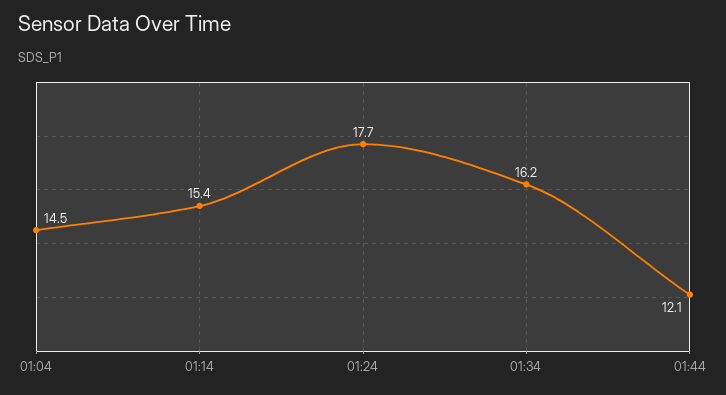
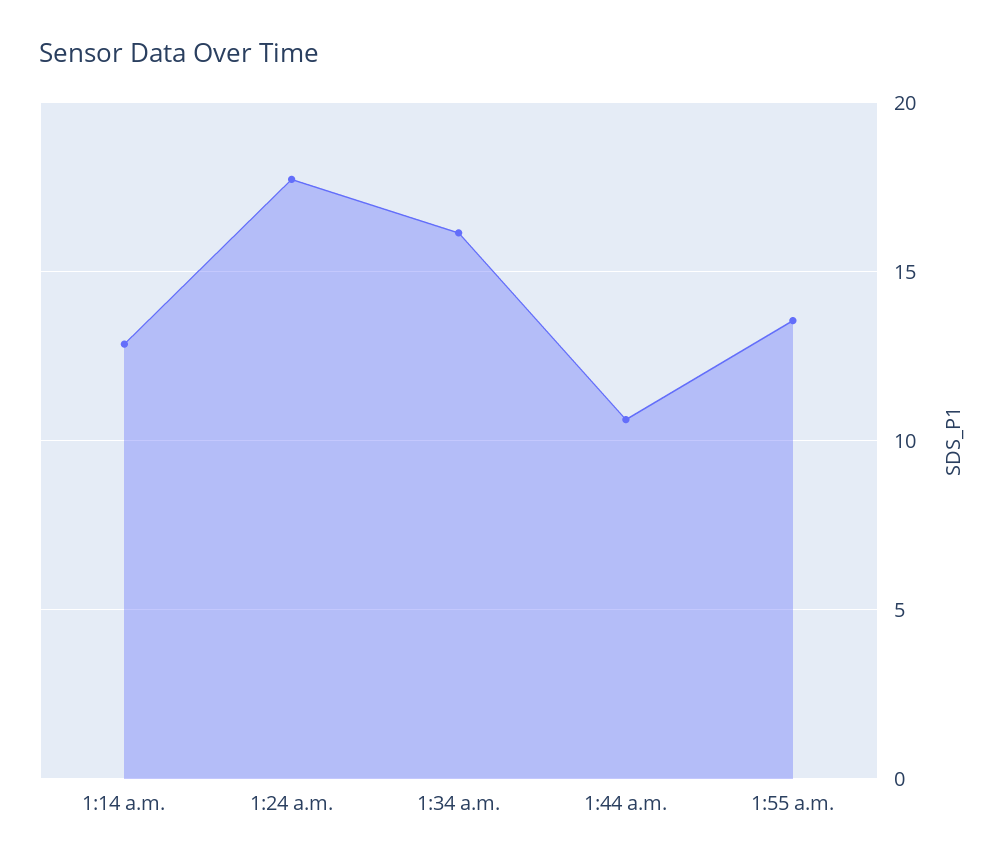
01:04: 14.5 -> none
01:14: 15.4 -> 13
01:44: 12.1 -> 10.5
1:55 a.m.: none -> 13.5

